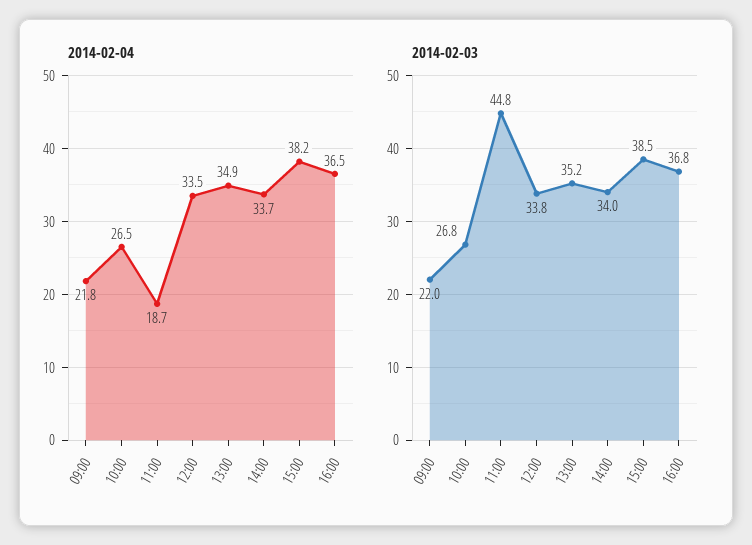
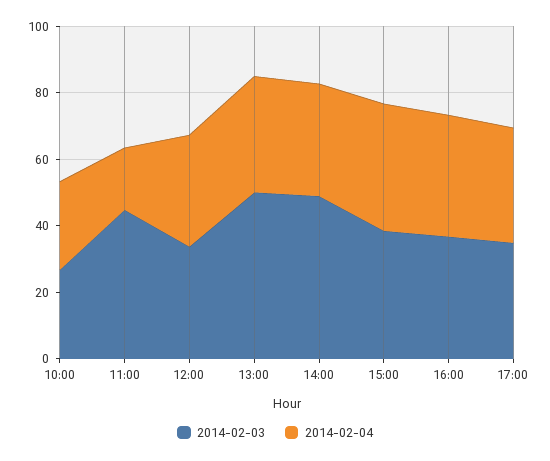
2014-02-04, 09:00: 21.8 -> none
2014-02-03, 09:00: 22 -> none
2014-02-03, 13:00: 35.2 -> 50
2014-02-03, 14:00: 34 -> 50
2014-02-03, 17:00: none -> 35
2014-02-04, 17:00: none -> 35

